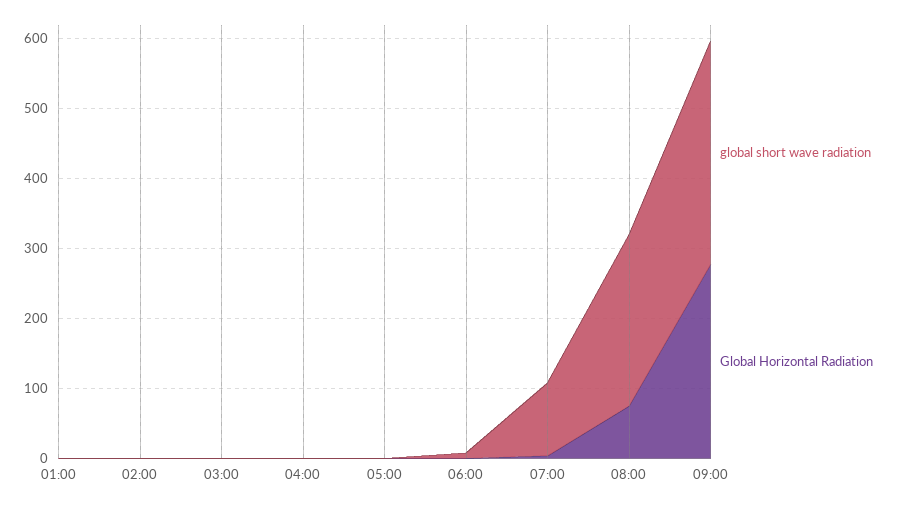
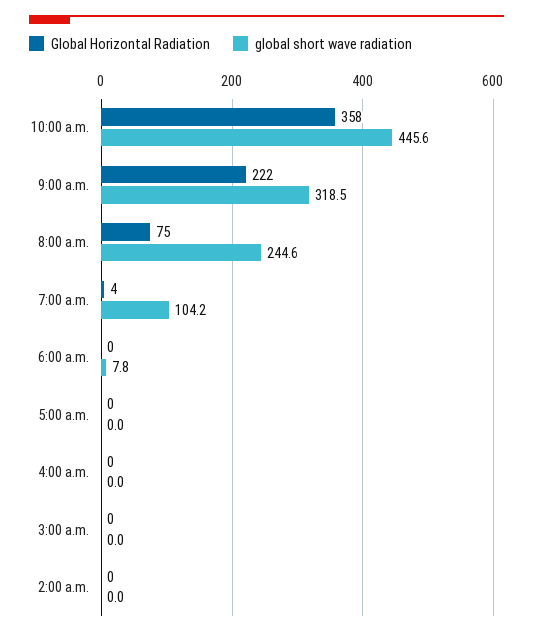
global short wave radiation, 01:00: 0 -> none
Global Horizontal Radiation, 01:00: 0 -> none
Global Horizontal Radiation, 09:00: 280 -> 222
Global Horizontal Radiation, 10:00 a.m.: none -> 358
global short wave radiation, 10:00 a.m.: none -> 445.6

